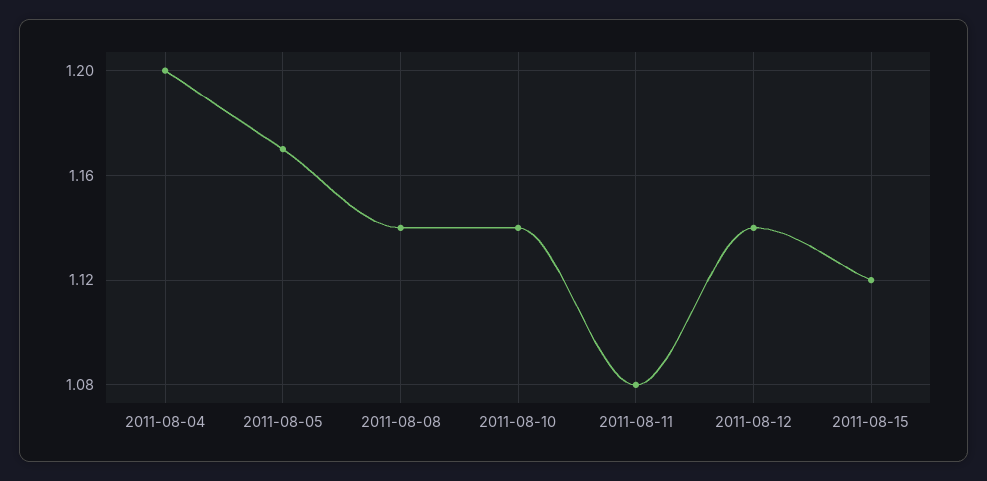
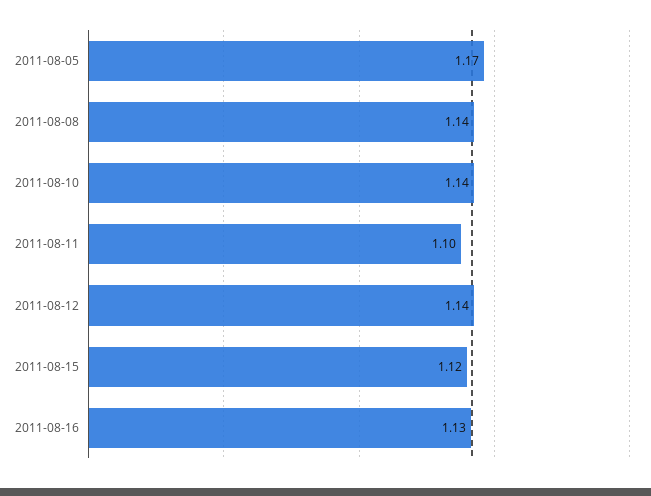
2011-08-04: 1.2 -> none
2011-08-11: 1.08 -> 1.1
2011-08-16: none -> 1.13

